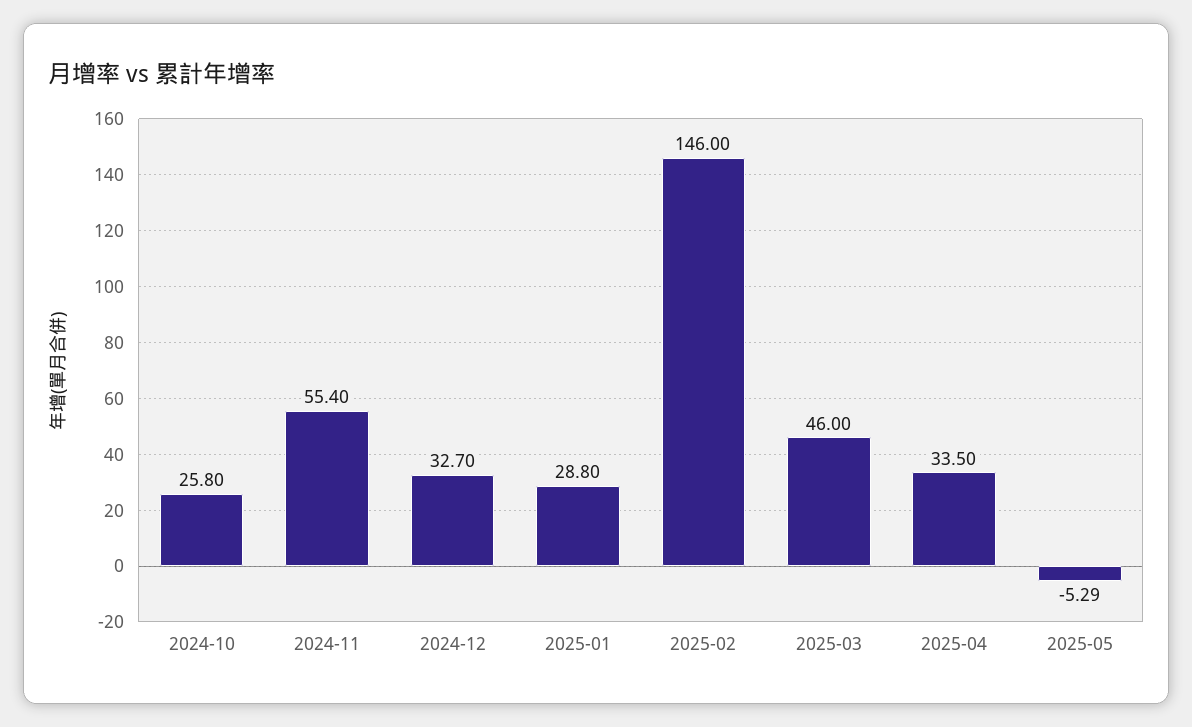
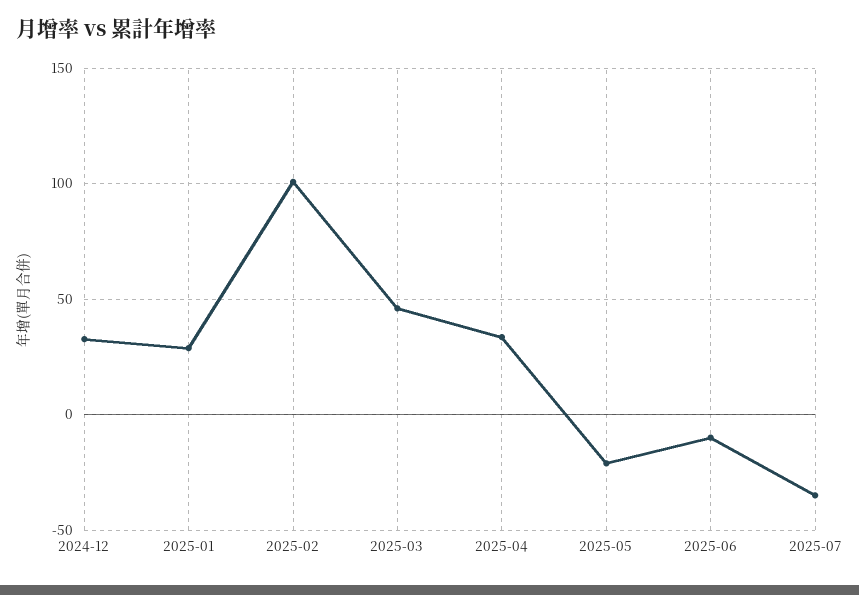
2024-10: 25.8 -> none
2024-11: 55.4 -> none
2025-02: 146 -> 100
2025-05: -5.29 -> -20
2025-06: none -> -10
2025-07: none -> -35

